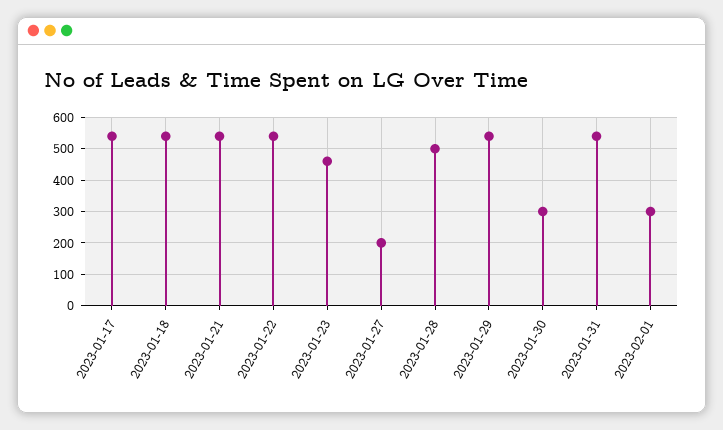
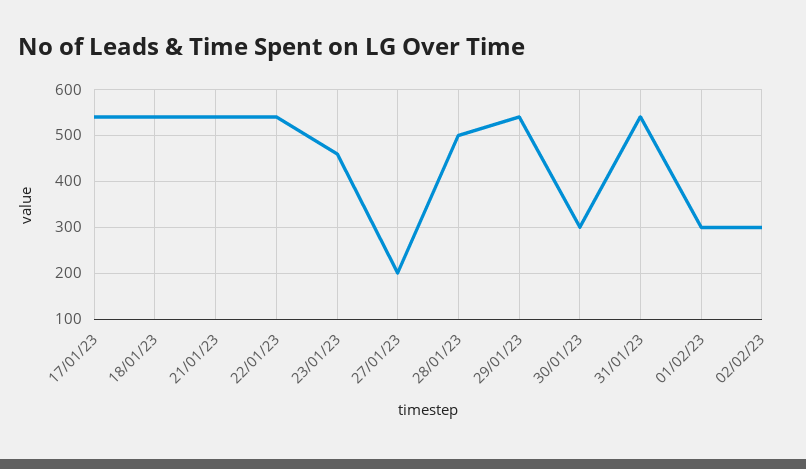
02/02/23: none -> 300

